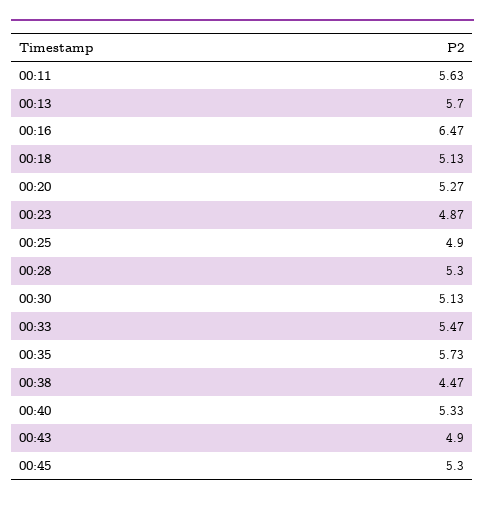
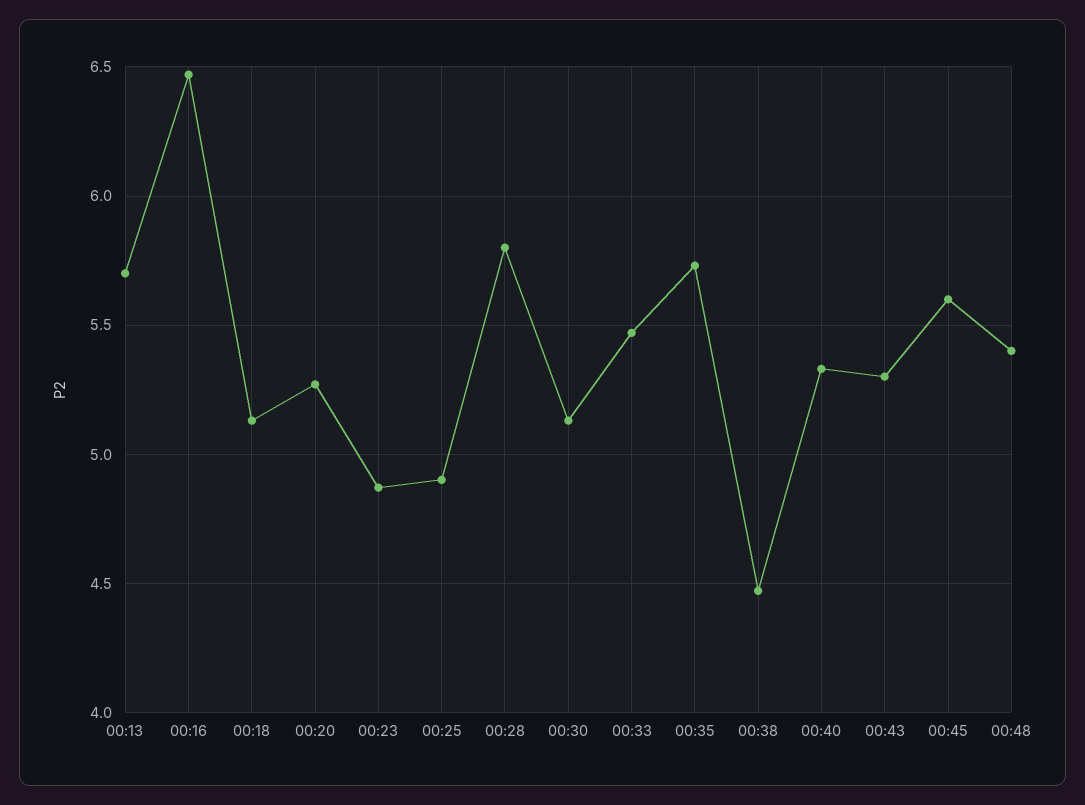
00:11: 5.63 -> none
00:28: 5.3 -> 5.8
00:43: 4.9 -> 5.3
00:45: 5.3 -> 5.6
00:48: none -> 5.4

